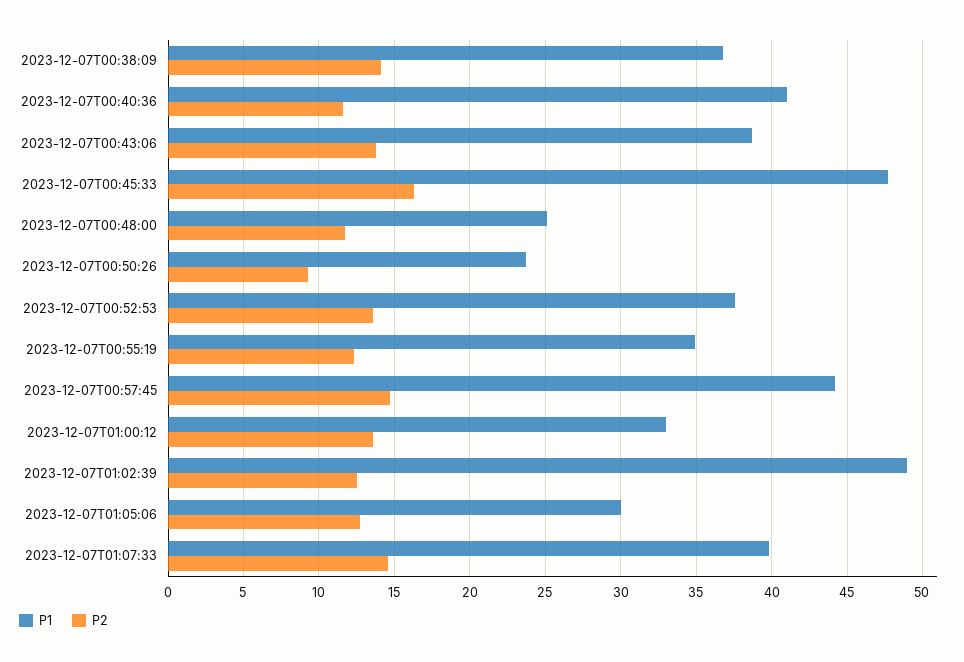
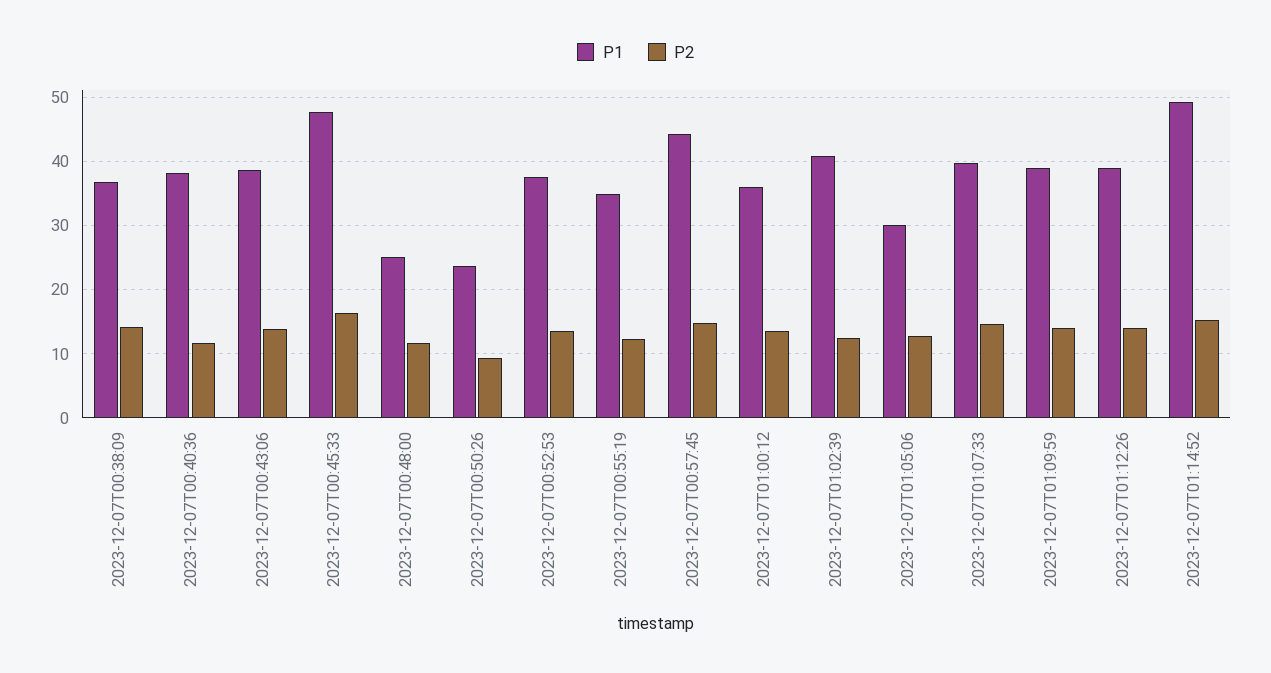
P1, 2023-12-07T00:40:36: 41 -> 38
P1, 2023-12-07T01:00:12: 33 -> 36
P1, 2023-12-07T01:02:39: 49 -> 41
P1, 2023-12-07T01:09:59: none -> 39
P2, 2023-12-07T01:09:59: none -> 14
P1, 2023-12-07T01:12:26: none -> 39
P2, 2023-12-07T01:12:26: none -> 14
P1, 2023-12-07T01:14:52: none -> 49
P2, 2023-12-07T01:14:52: none -> 15

